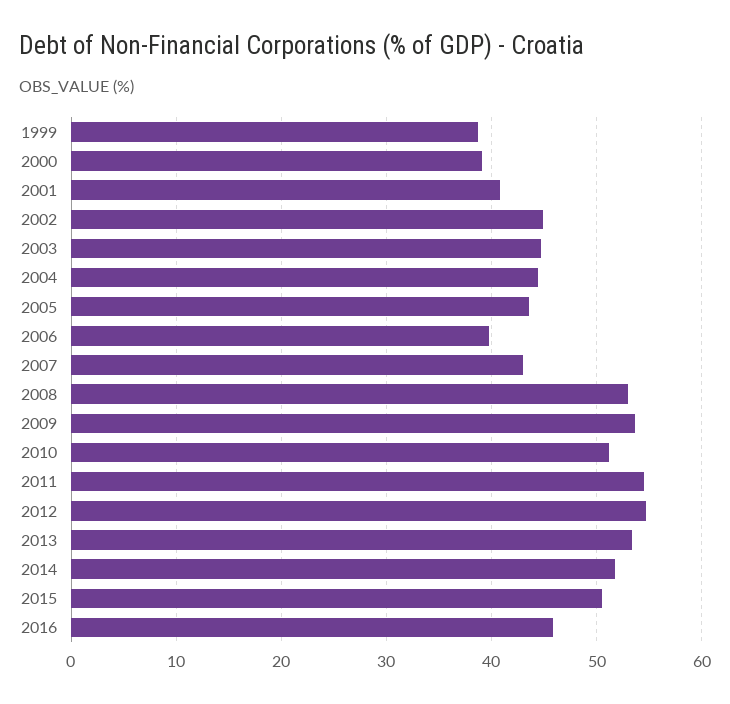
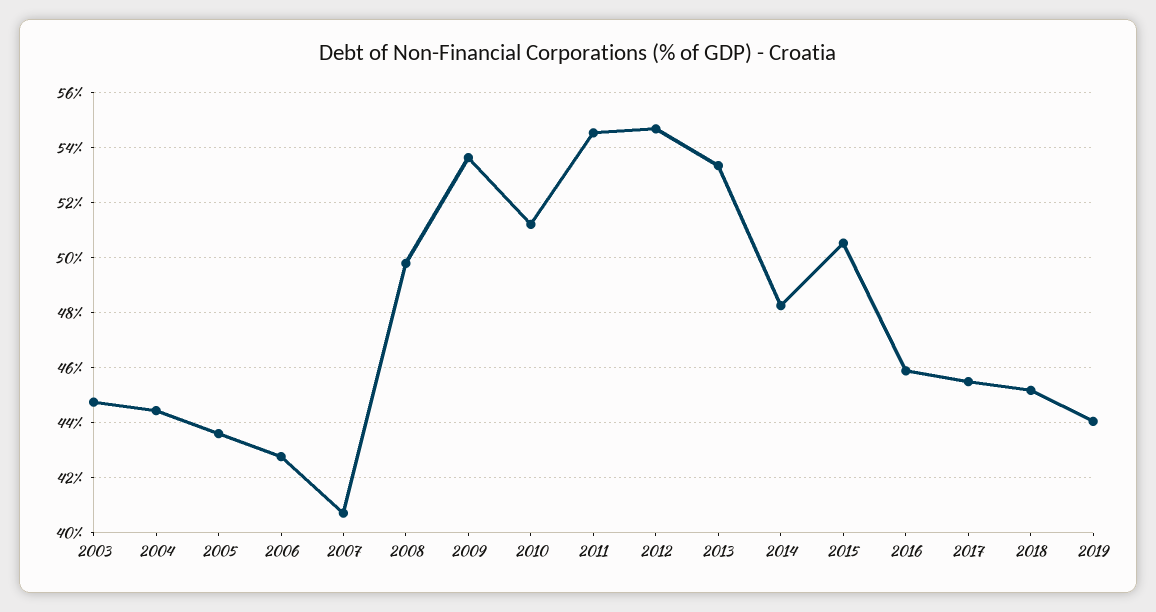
1999: 39 -> none
2000: 39 -> none
2001: 41 -> none
2002: 45 -> none
2006: 40 -> 42.75
2007: 43 -> 40.75
2008: 53 -> 49.75
2014: 52 -> 48.25
2017: none -> 45.5
2018: none -> 45.25
2019: none -> 44

